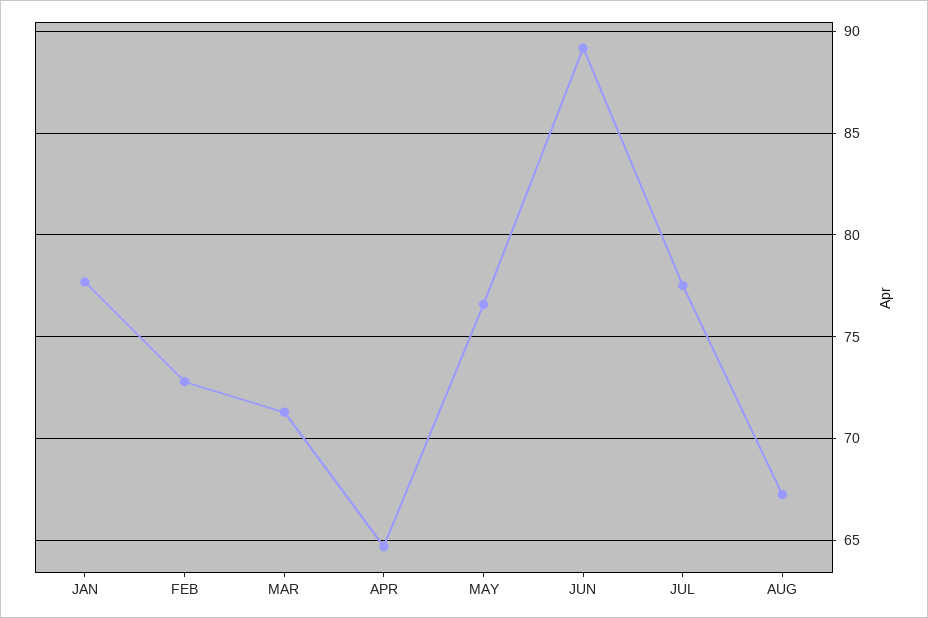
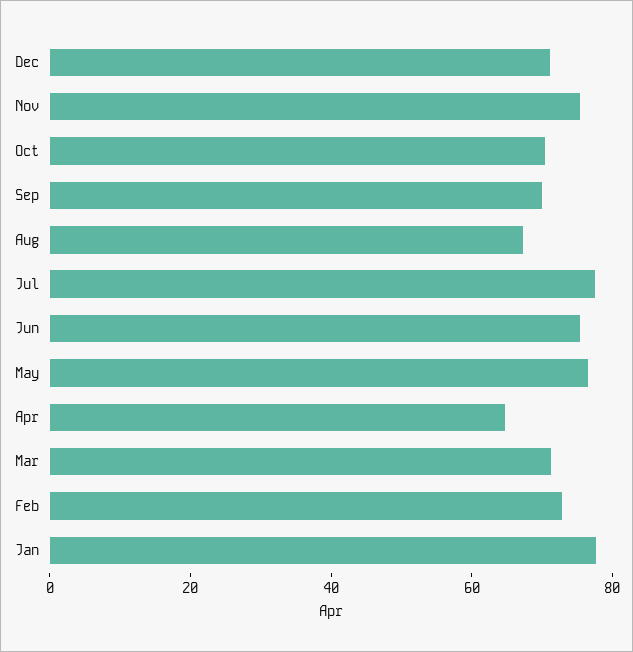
JUN: 89 -> 75
Dec: none -> 70
Nov: none -> 75
Oct: none -> 70
Sep: none -> 70

